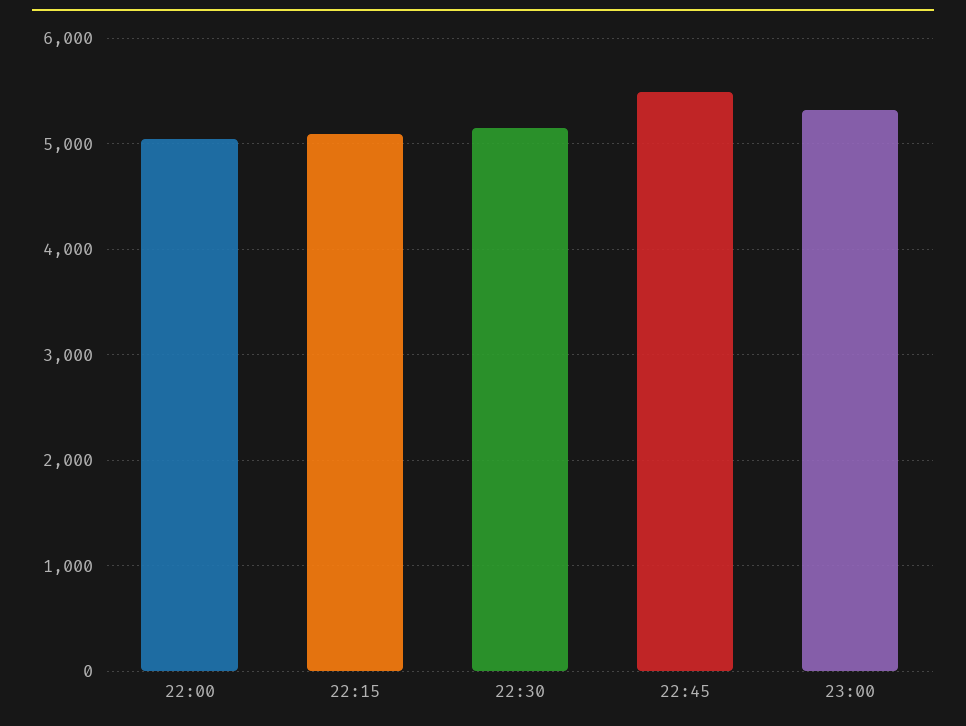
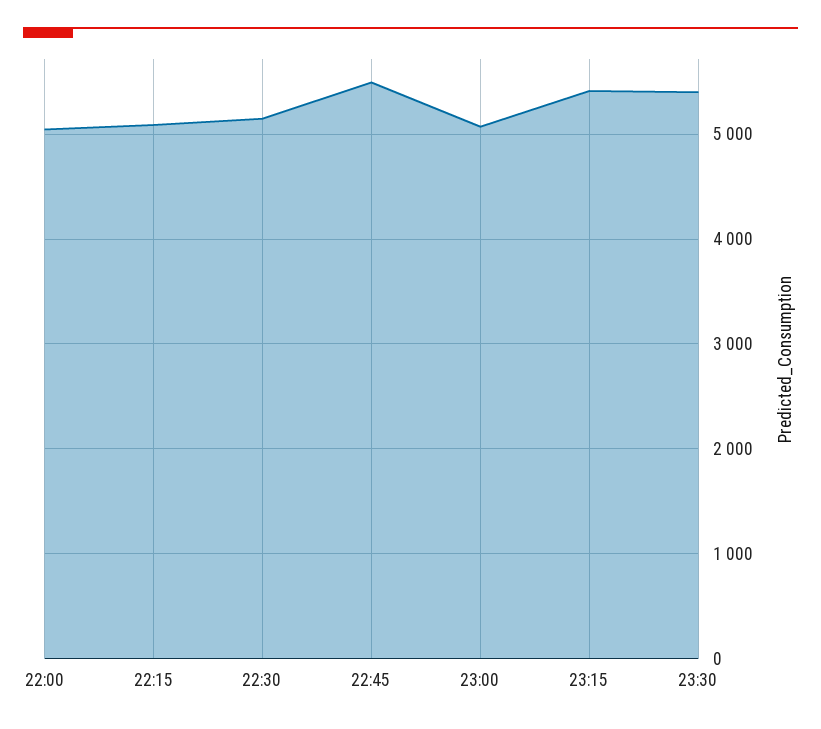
23:00: 5300 -> 5100
23:15: none -> 5400
23:30: none -> 5400

